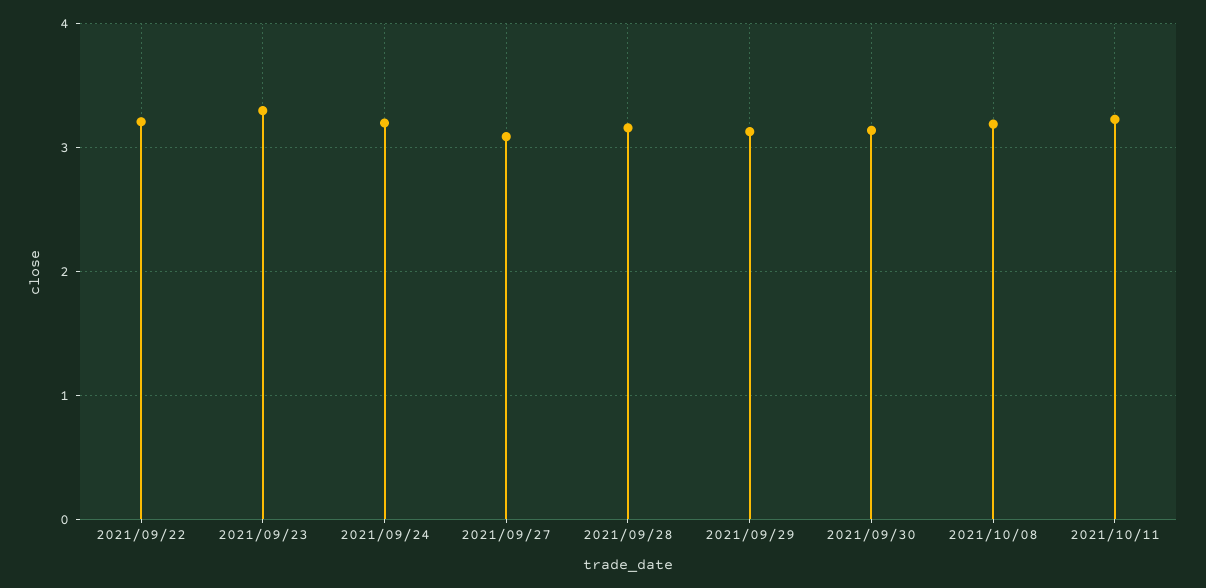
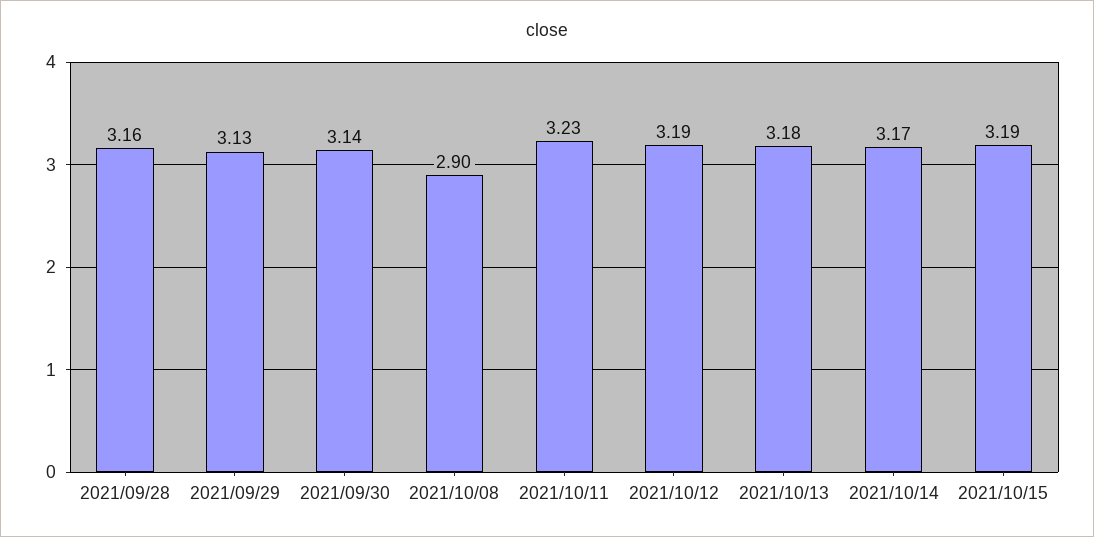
2021/09/22: 3.2 -> none
2021/09/23: 3.3 -> none
2021/09/24: 3.2 -> none
2021/09/27: 3.1 -> none
2021/10/08: 3.2 -> 2.9
2021/10/12: none -> 3.19
2021/10/13: none -> 3.18
2021/10/14: none -> 3.17
2021/10/15: none -> 3.19

